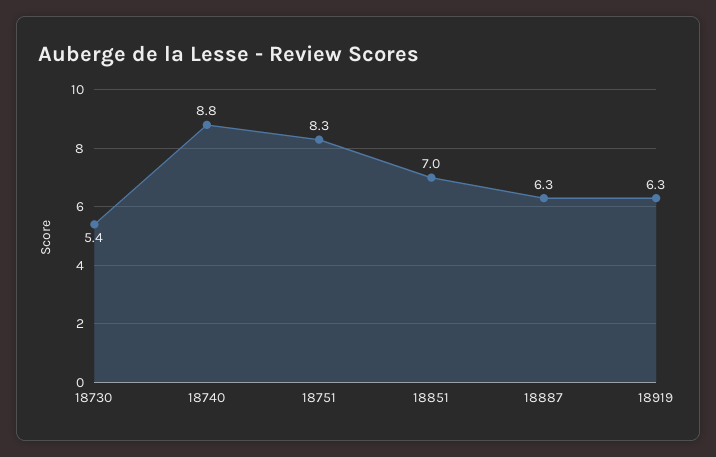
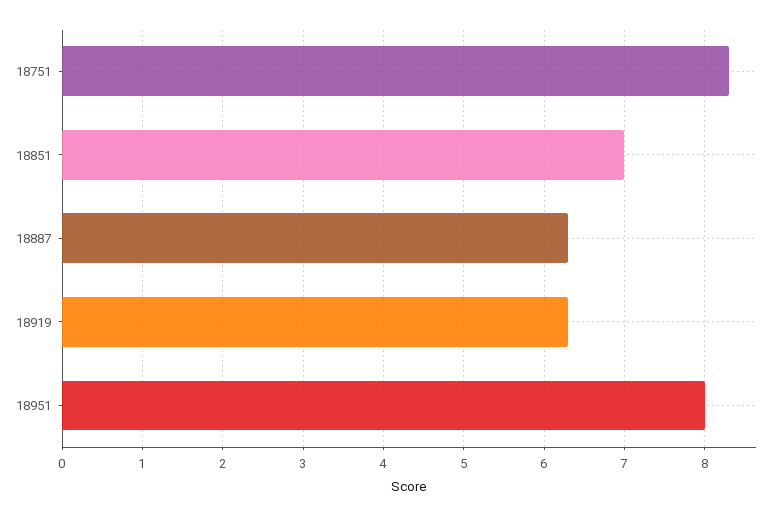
18730: 5.4 -> none
18740: 8.8 -> none
18951: none -> 8

